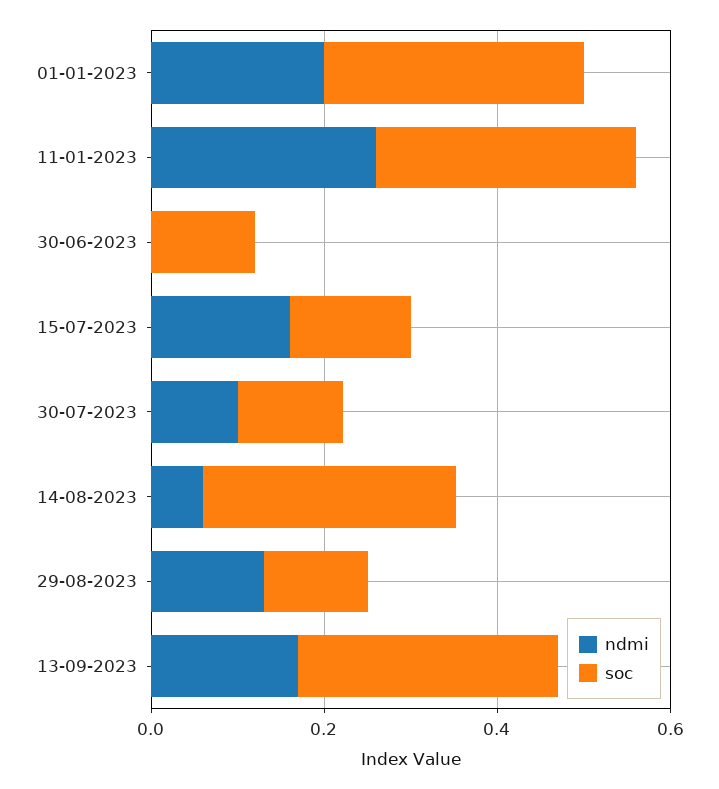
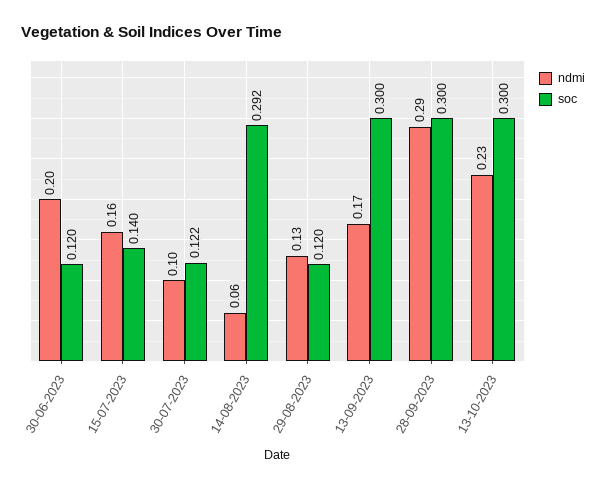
ndmi, 01-01-2023: 0.2 -> none
soc, 01-01-2023: 0.3 -> none
ndmi, 11-01-2023: 0.25 -> none
soc, 11-01-2023: 0.3 -> none
ndmi, 30-06-2023: 0 -> 0.2
ndmi, 28-09-2023: none -> 0.29
soc, 28-09-2023: none -> 0.3
ndmi, 13-10-2023: none -> 0.23
soc, 13-10-2023: none -> 0.3

